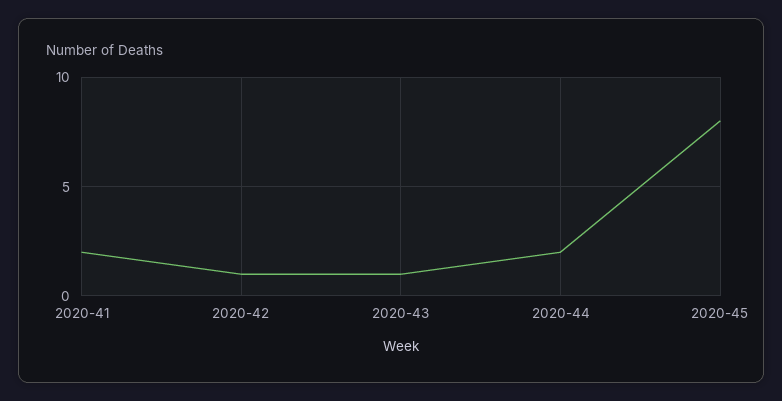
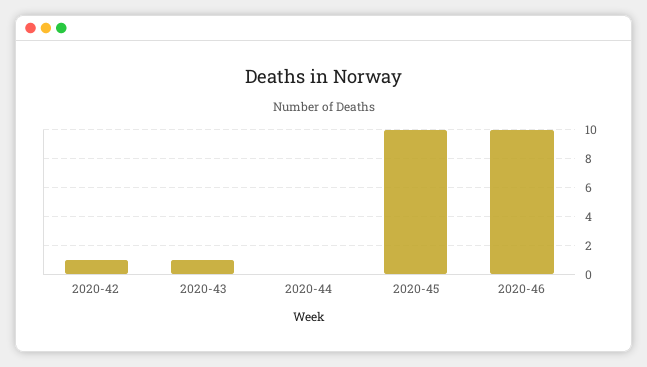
2020-41: 2 -> none
2020-44: 2 -> 0
2020-45: 8 -> 10
2020-46: none -> 10

